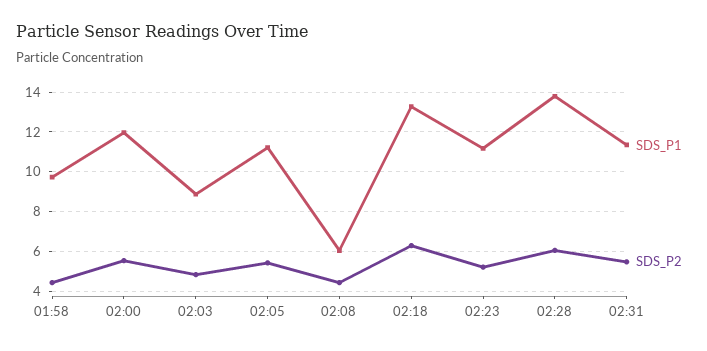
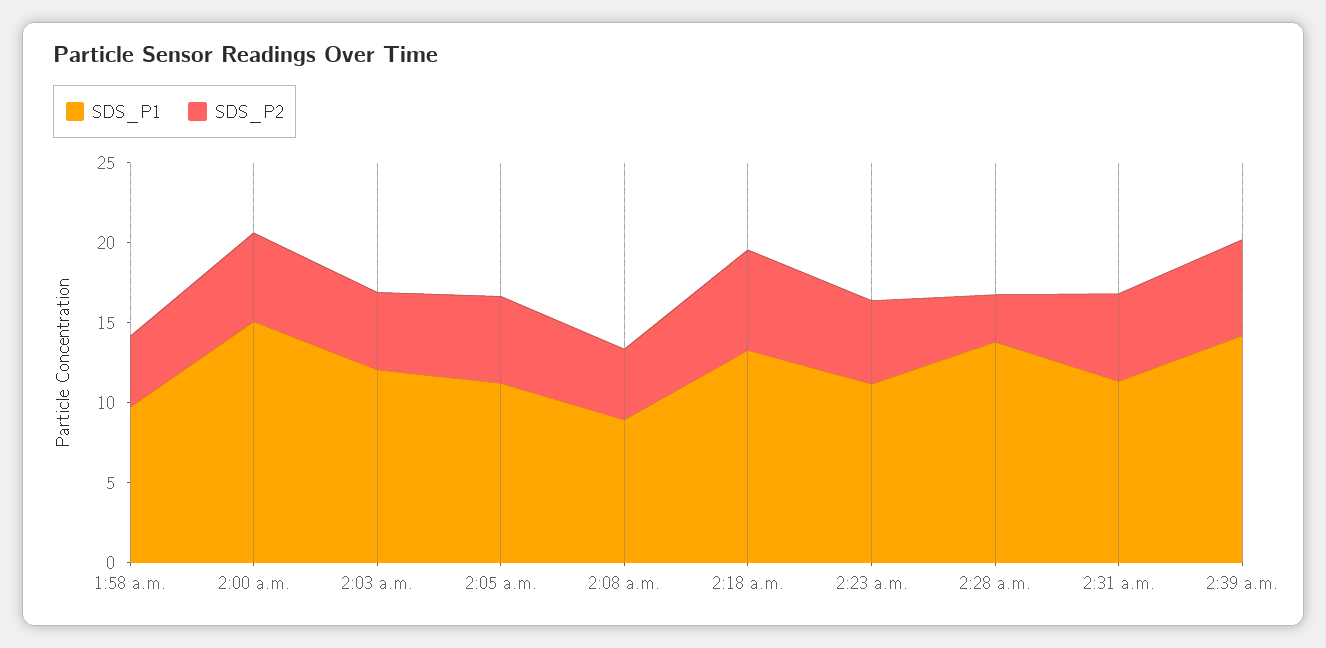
SDS_P1, 02:00: 12 -> 15
SDS_P1, 02:03: 9 -> 12
SDS_P1, 02:08: 6 -> 9
SDS_P2, 02:28: 6 -> 3
SDS_P1, 2:39 a.m.: none -> 14
SDS_P2, 2:39 a.m.: none -> 6

